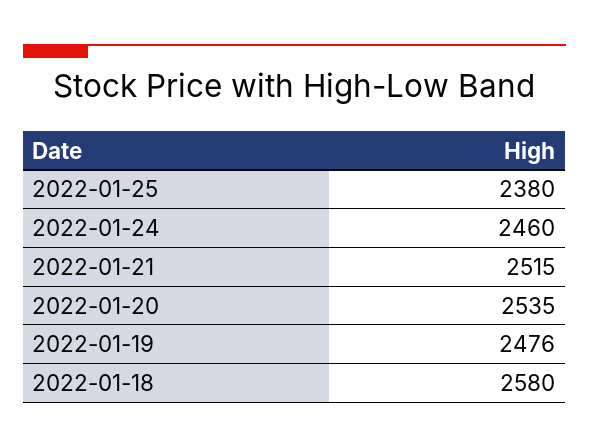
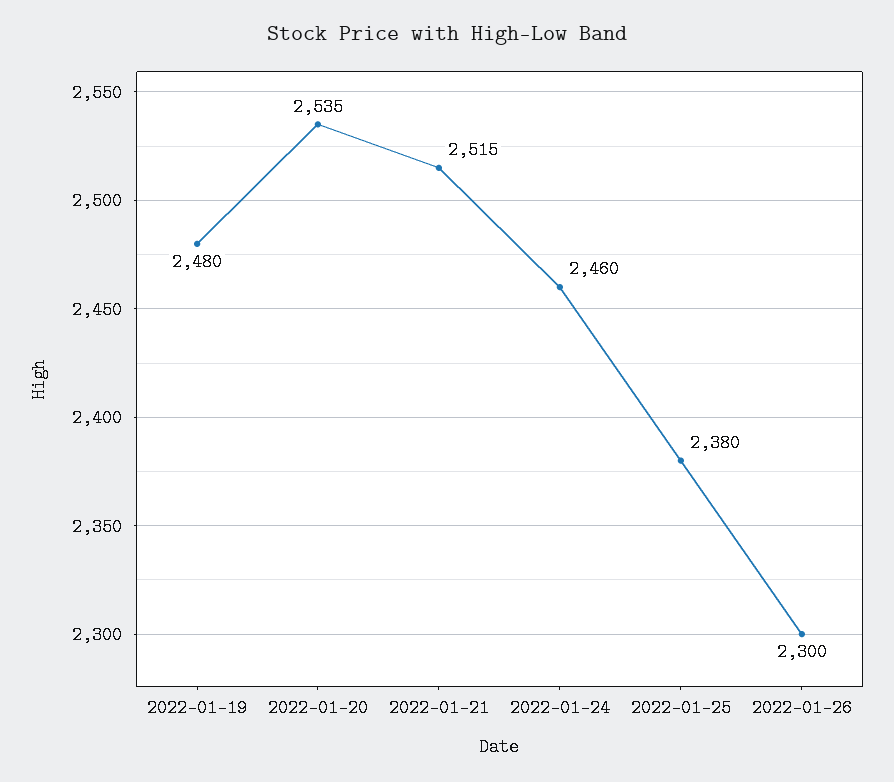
2022-01-19: 2476 -> 2480
2022-01-18: 2580 -> none
2022-01-26: none -> 2300

